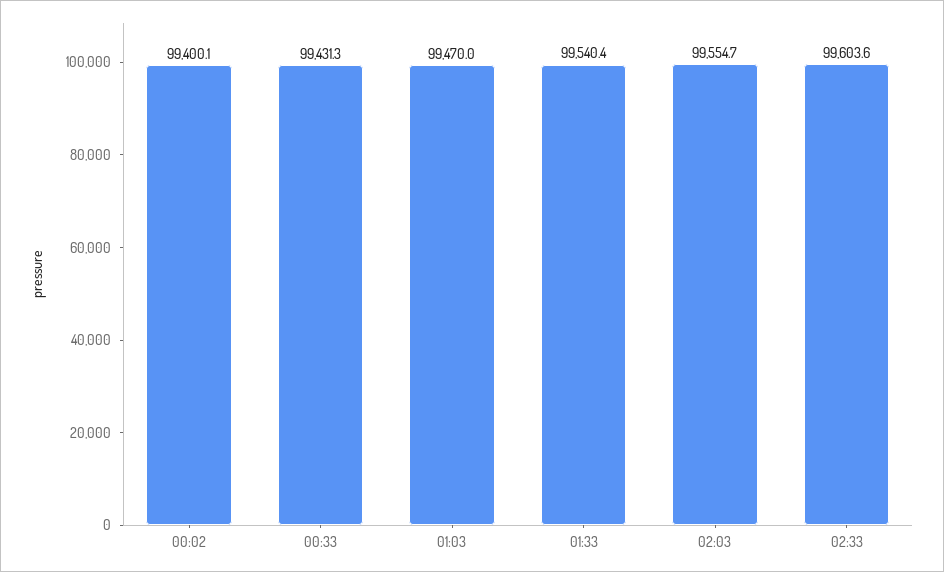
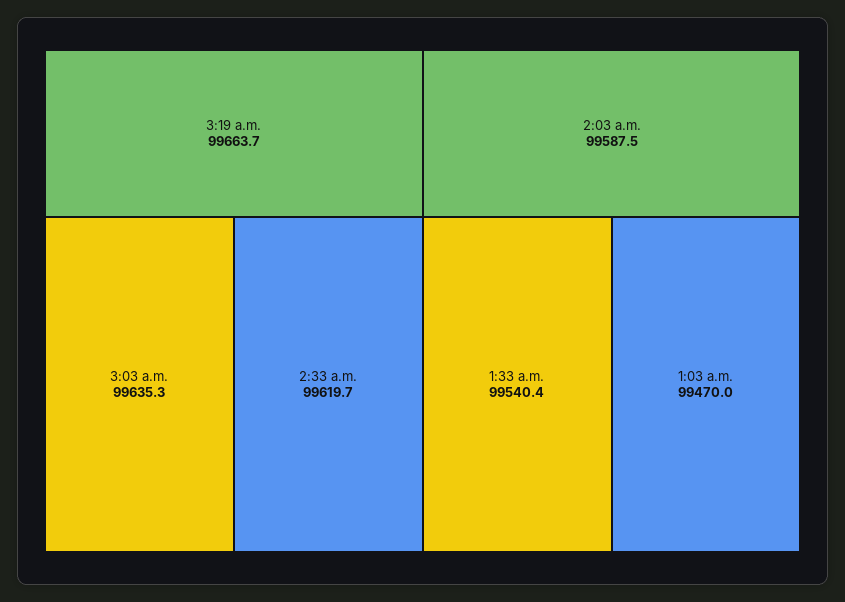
00:02: 99400.1 -> none
00:33: 99431.3 -> none
02:03: 99554.7 -> 99587.5
02:33: 99603.6 -> 99619.7
3:19 a.m.: none -> 99663.7
3:03 a.m.: none -> 99635.3

